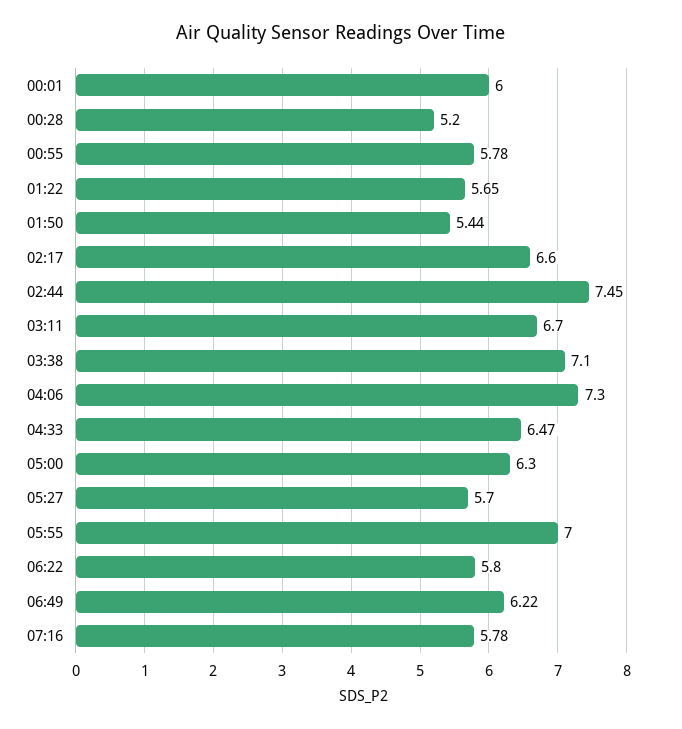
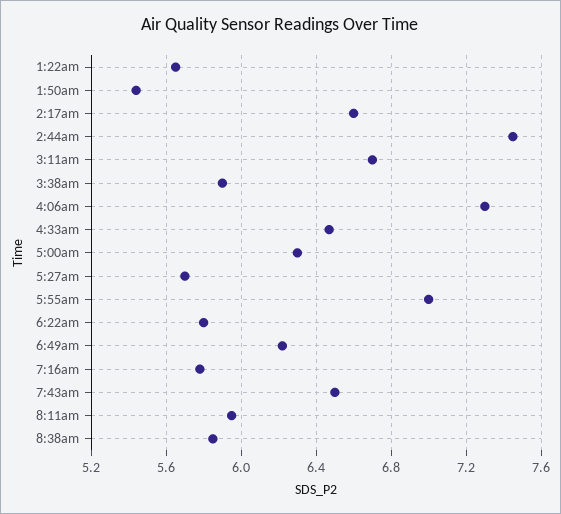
00:01: 6 -> none
00:28: 5.2 -> none
00:55: 5.78 -> none
03:38: 7.1 -> 5.9
7:43am: none -> 6.5
8:11am: none -> 5.95
8:38am: none -> 5.85

